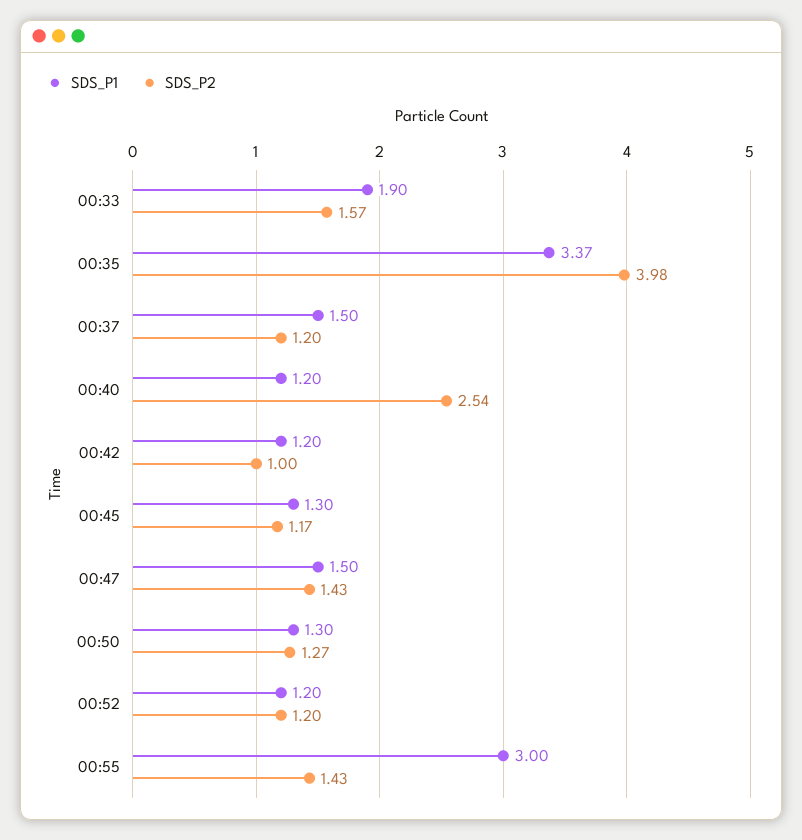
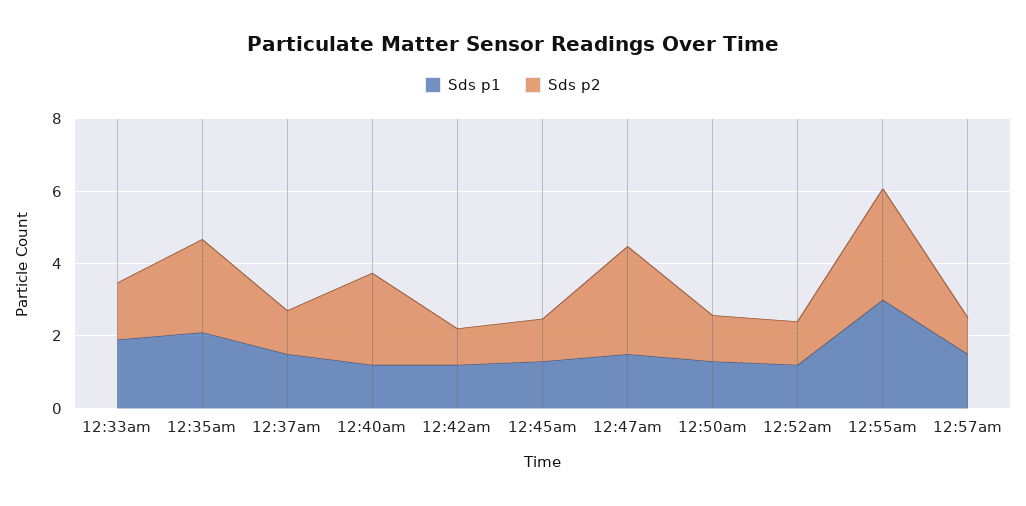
SDS_P1, 00:35: 3.37 -> 2
SDS_P2, 00:35: 3.98 -> 2.5
SDS_P2, 00:47: 1.43 -> 3
SDS_P2, 00:55: 1.43 -> 3
SDS_P1, 12:57am: none -> 1.5
SDS_P2, 12:57am: none -> 1

